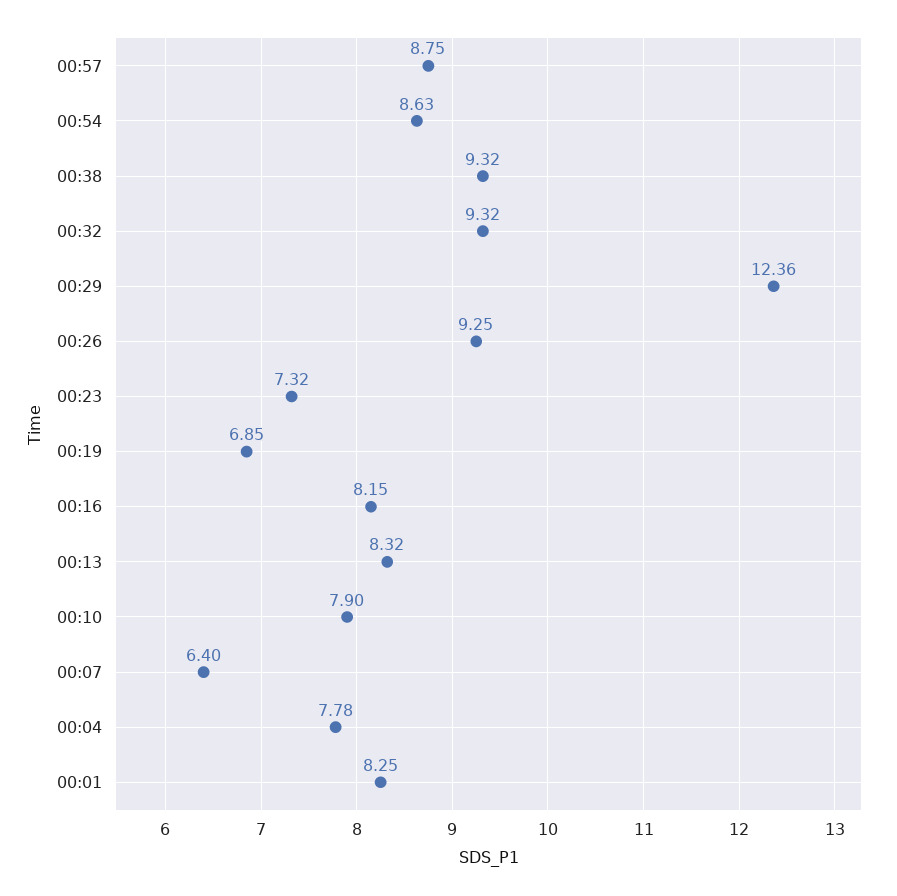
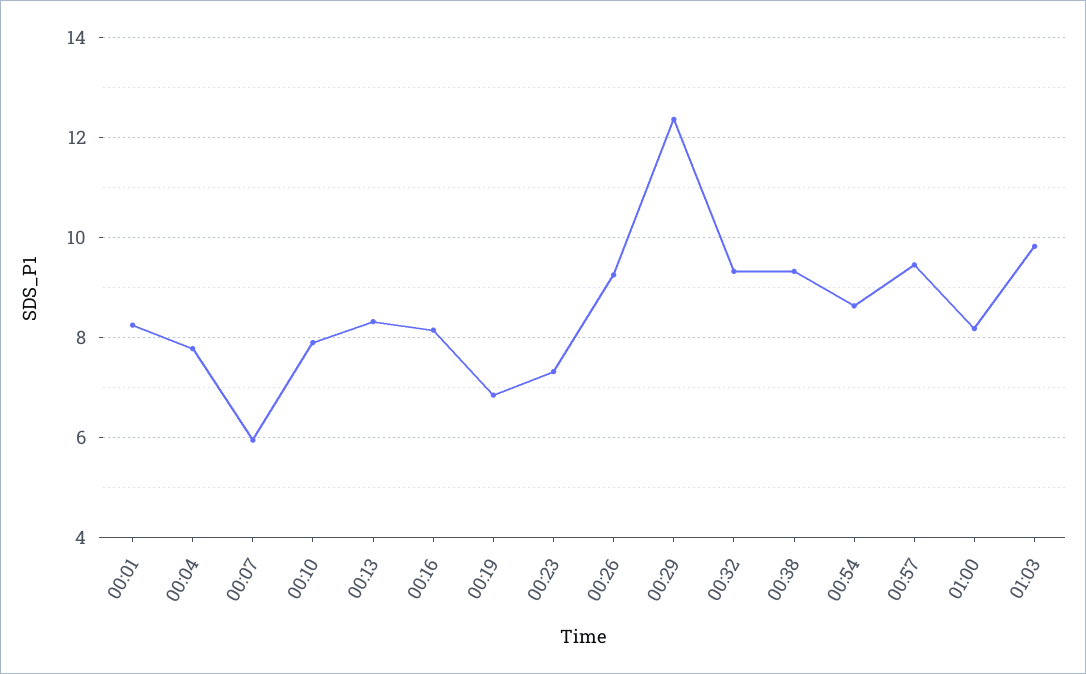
00:57: 8.75 -> 9.4
00:07: 6.4 -> 6
01:00: none -> 8.2
01:03: none -> 9.8

